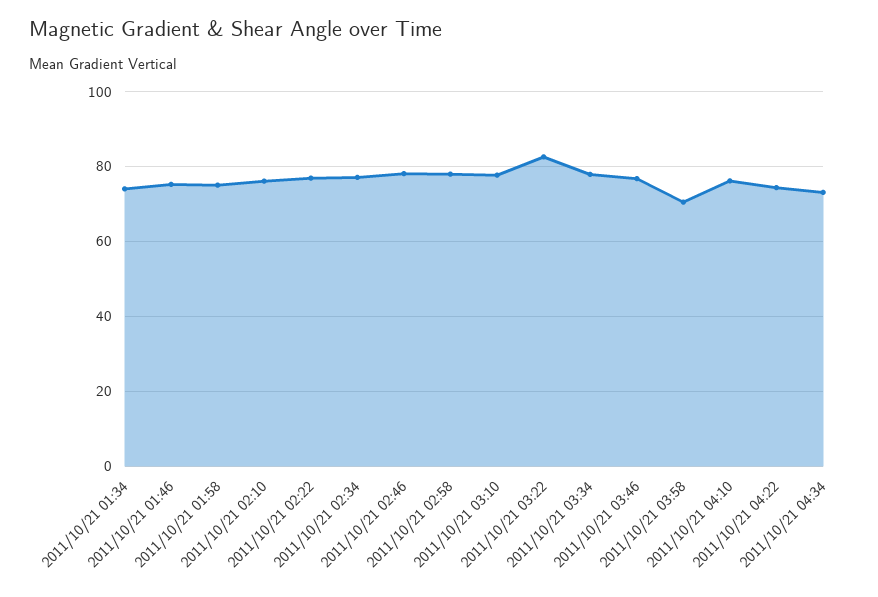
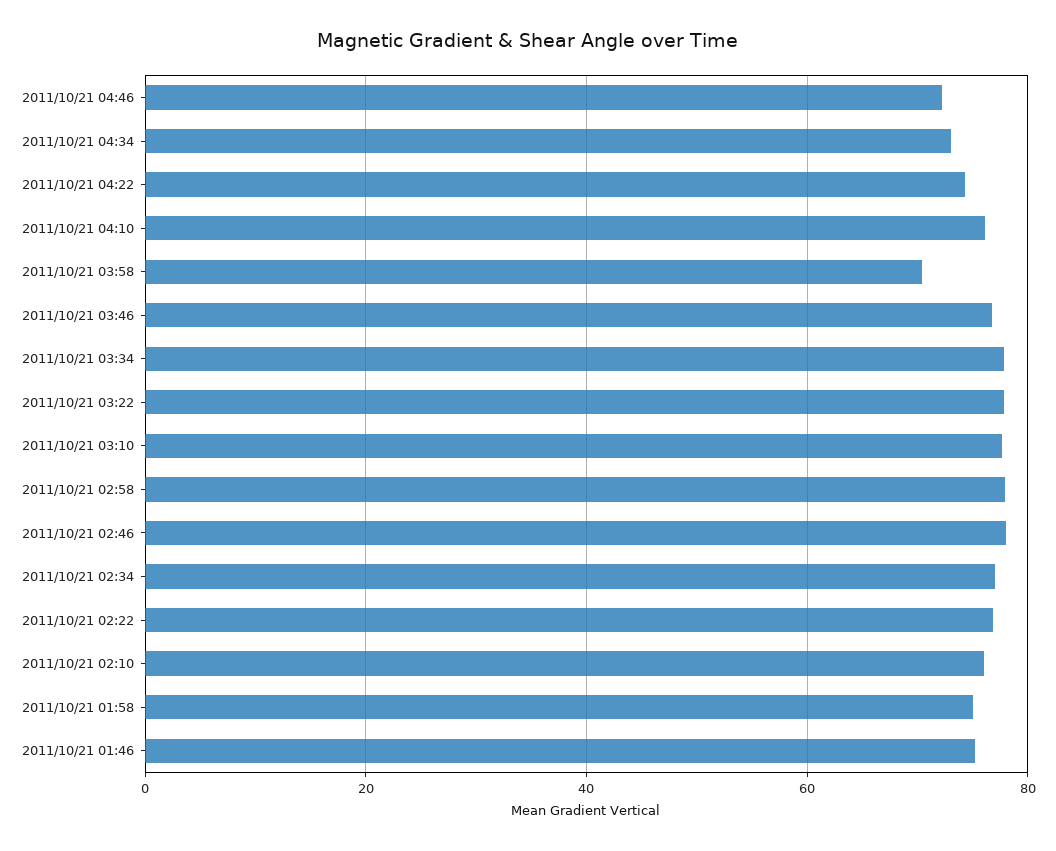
2011/10/21 01:34: 74 -> none
2011/10/21 03:22: 82 -> 78
2011/10/21 04:46: none -> 72

